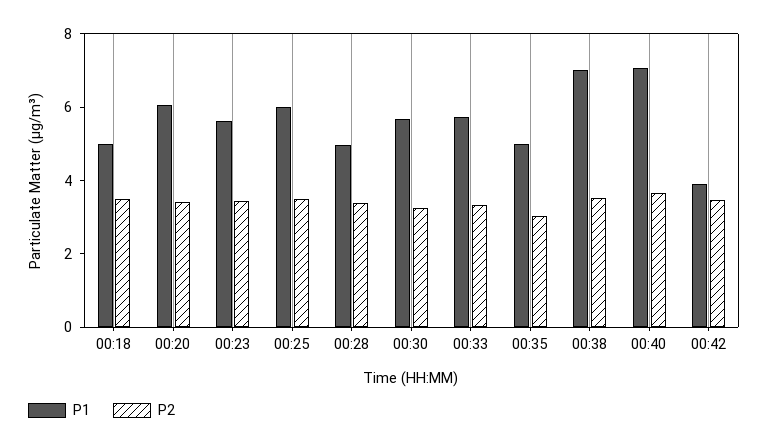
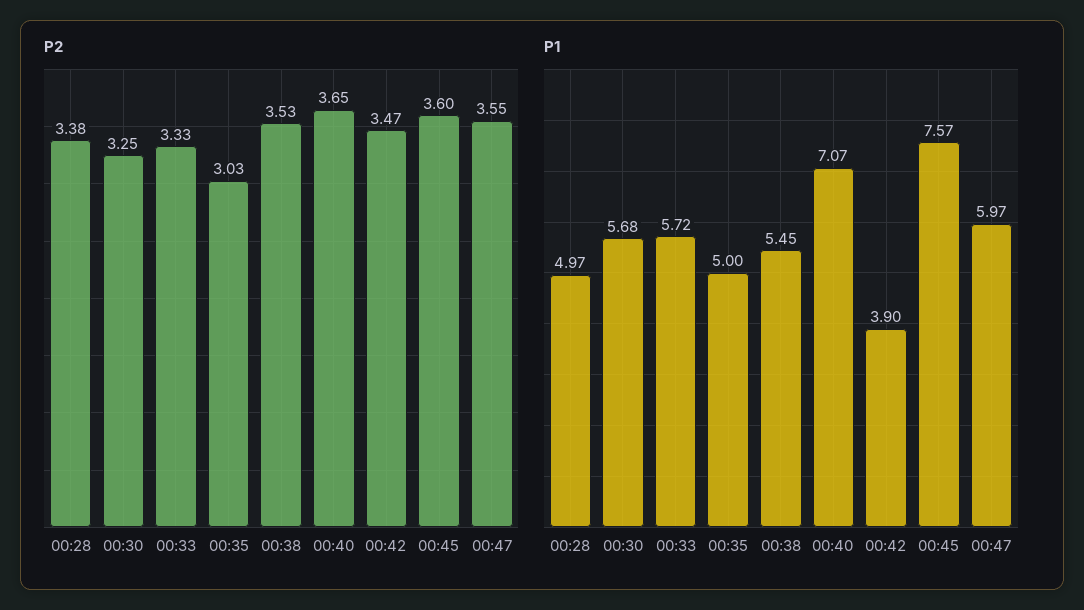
P1, 00:18: 5 -> none
P2, 00:18: 3.5 -> none
P1, 00:20: 6 -> none
P2, 00:20: 3.5 -> none
P1, 00:23: 5.5 -> none
P2, 00:23: 3.5 -> none
P1, 00:25: 6 -> none
P2, 00:25: 3.5 -> none
P1, 00:38: 7 -> 5.45
P2, 00:45: none -> 3.6
P2, 00:47: none -> 3.55
P1, 00:45: none -> 7.57
P1, 00:47: none -> 5.97

